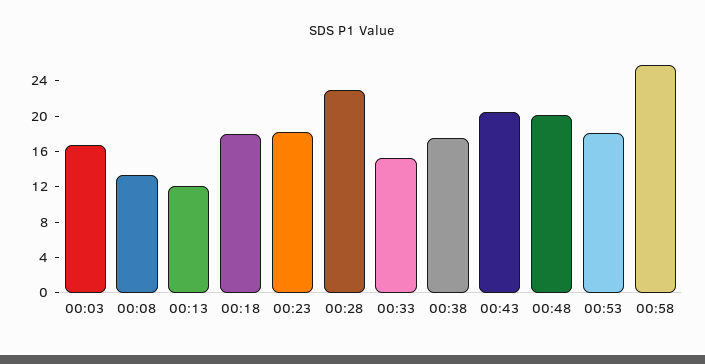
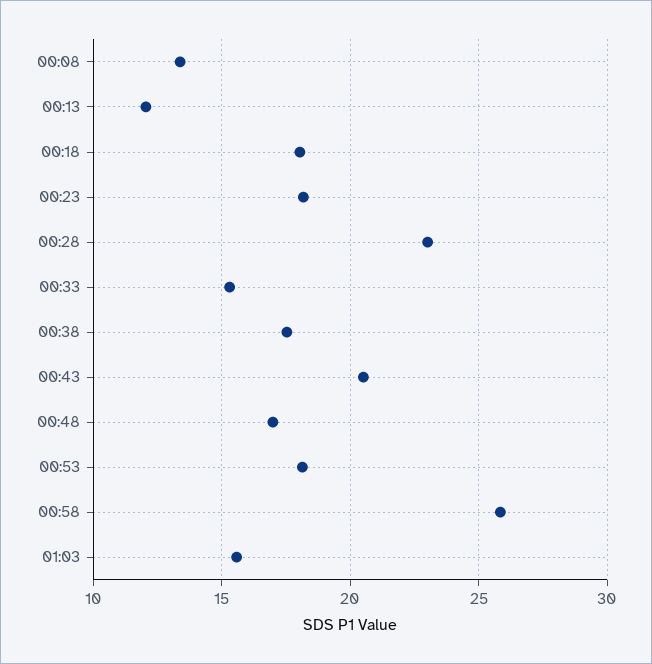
00:03: 17 -> none
00:48: 20 -> 17
01:03: none -> 15.5

